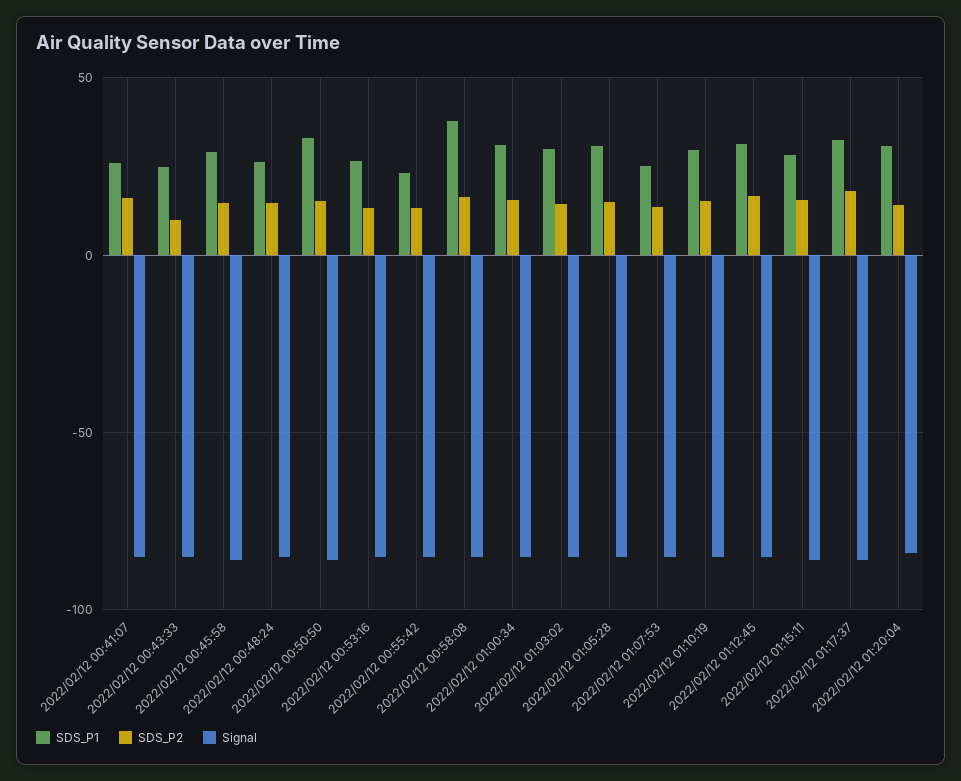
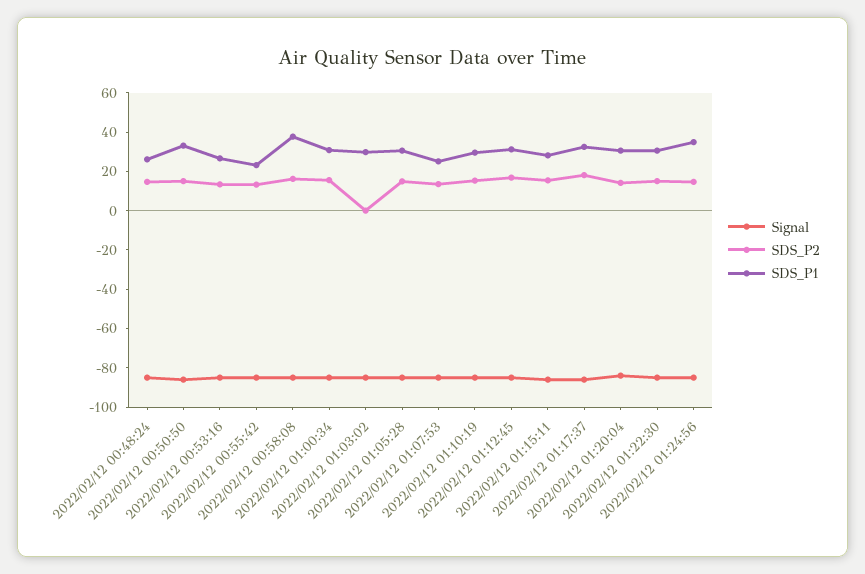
SDS_P1, 2022/02/12 00:41:07: 25 -> none
SDS_P2, 2022/02/12 00:41:07: 15 -> none
Signal, 2022/02/12 00:41:07: -85 -> none
SDS_P1, 2022/02/12 00:43:33: 25 -> none
SDS_P2, 2022/02/12 00:43:33: 10 -> none
Signal, 2022/02/12 00:43:33: -85 -> none
SDS_P1, 2022/02/12 00:45:58: 30 -> none
SDS_P2, 2022/02/12 00:45:58: 15 -> none
Signal, 2022/02/12 00:45:58: -85 -> none
SDS_P2, 2022/02/12 01:03:02: 15 -> 0
Signal, 2022/02/12 01:22:30: none -> -85
SDS_P2, 2022/02/12 01:22:30: none -> 15
SDS_P1, 2022/02/12 01:22:30: none -> 30
Signal, 2022/02/12 01:24:56: none -> -85
SDS_P2, 2022/02/12 01:24:56: none -> 15
SDS_P1, 2022/02/12 01:24:56: none -> 35

